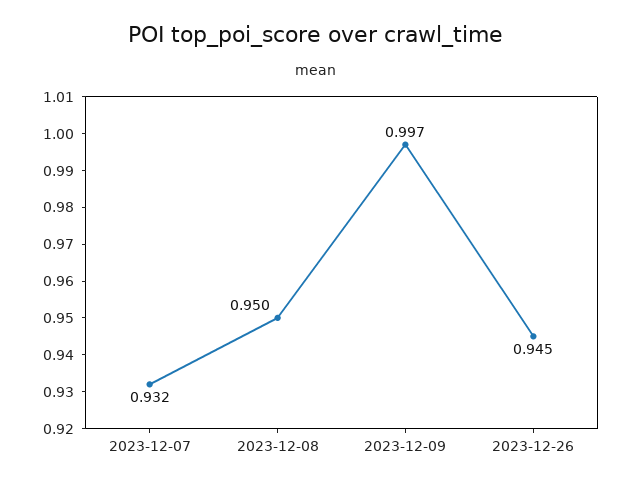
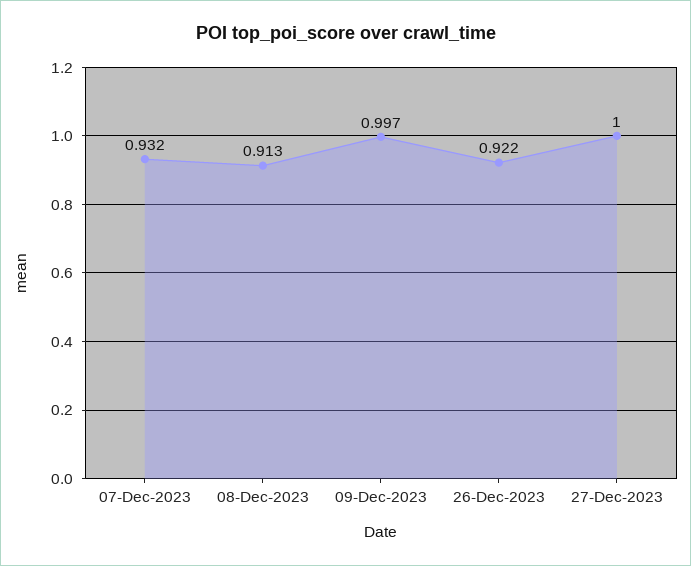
2023-12-08: 0.95 -> 0.913
2023-12-26: 0.945 -> 0.922
27-Dec-2023: none -> 1

